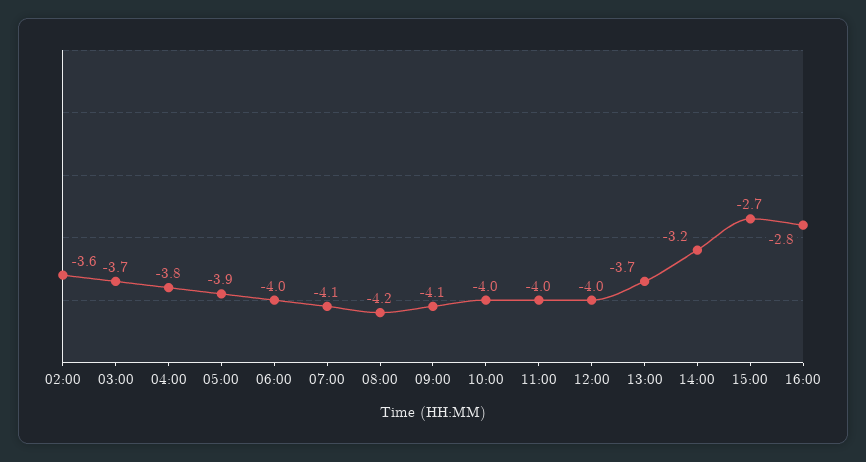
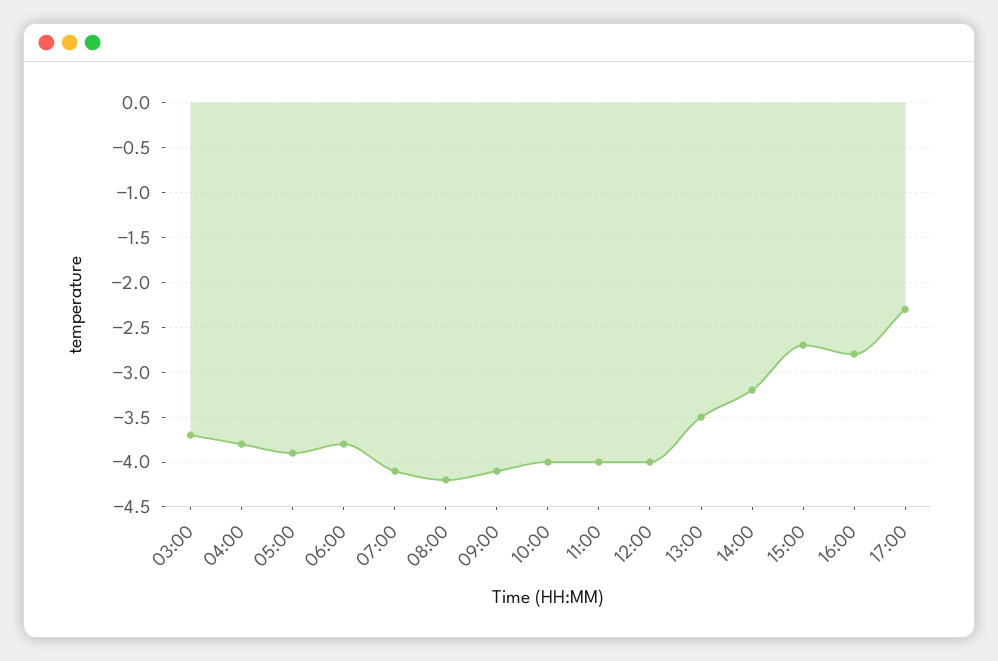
02:00: -3.6 -> none
06:00: -4 -> -3.8
13:00: -3.7 -> -3.5
17:00: none -> -2.3

